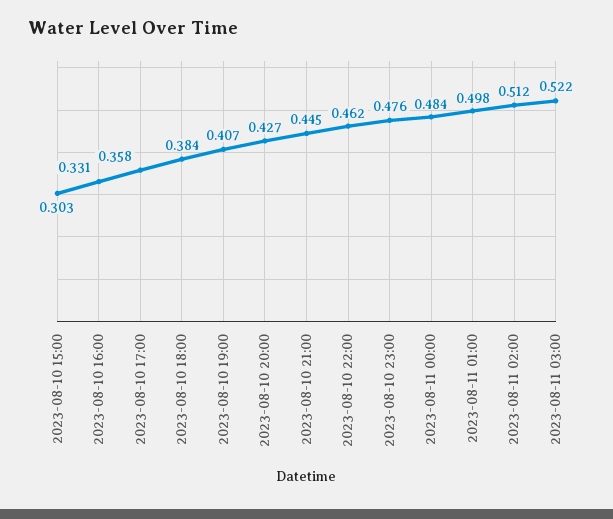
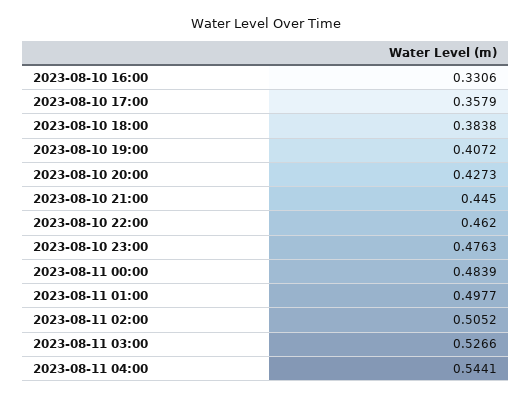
2023-08-10 15:00: 0.303 -> none
2023-08-11 02:00: 0.512 -> 0.5052
2023-08-11 03:00: 0.522 -> 0.5266
2023-08-11 04:00: none -> 0.5441

